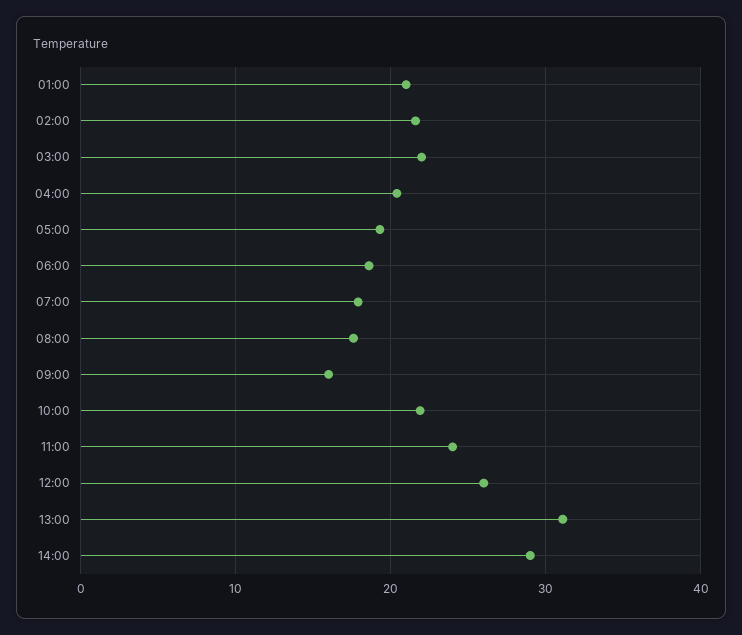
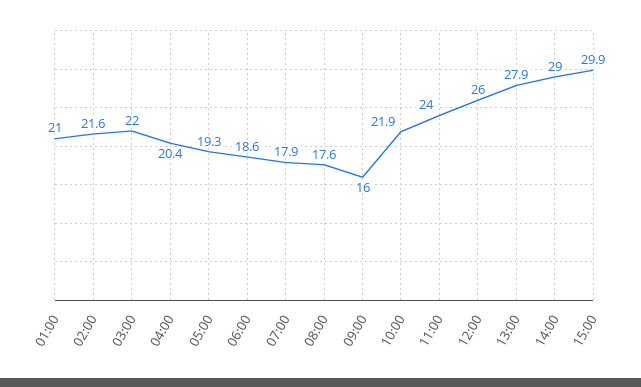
13:00: 31 -> 27.9
15:00: none -> 29.9

